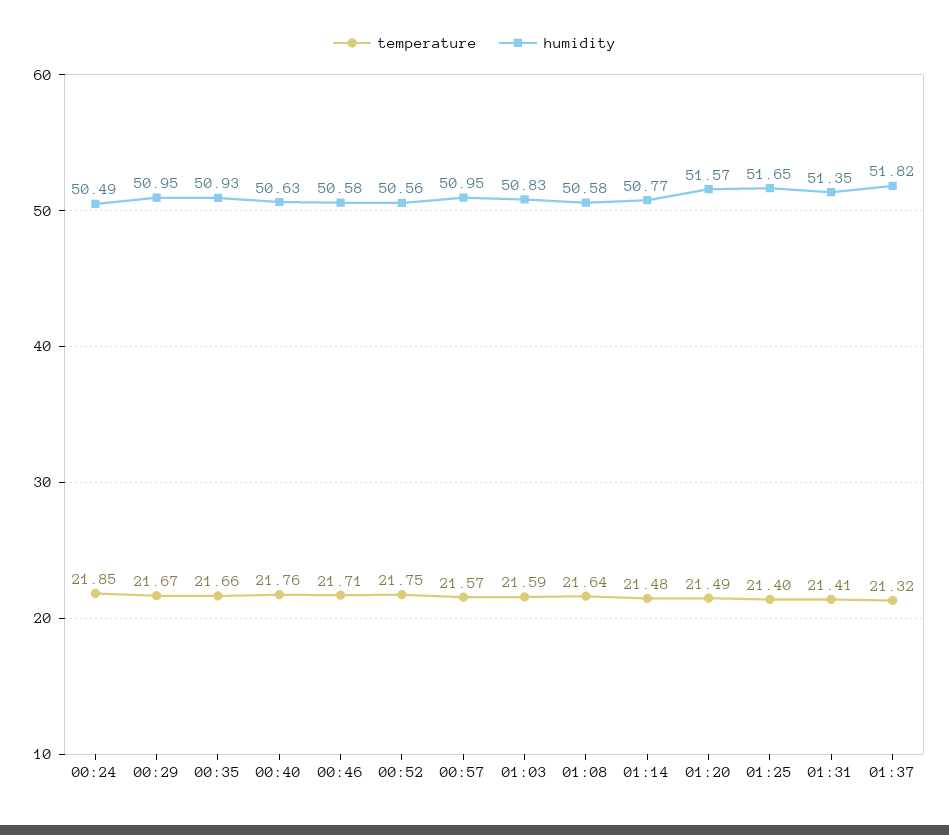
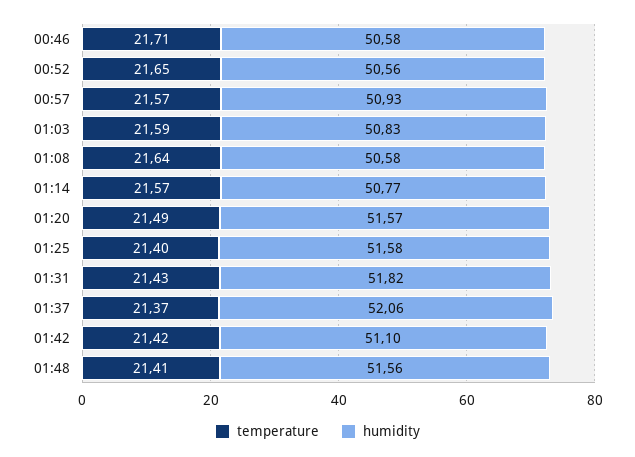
temperature, 00:24: 21.85 -> none
humidity, 00:24: 50.49 -> none
temperature, 00:29: 21.67 -> none
humidity, 00:29: 50.95 -> none
temperature, 00:35: 21.66 -> none
humidity, 00:35: 50.93 -> none
temperature, 00:40: 21.76 -> none
humidity, 00:40: 50.63 -> none
temperature, 00:52: 21.75 -> 21.65
humidity, 00:57: 50.95 -> 50.93
temperature, 01:14: 21.48 -> 21.57
humidity, 01:25: 51.65 -> 51.58
temperature, 01:31: 21.41 -> 21.43
humidity, 01:31: 51.35 -> 51.82
temperature, 01:37: 21.32 -> 21.37
humidity, 01:37: 51.82 -> 52.06
temperature, 01:42: none -> 21.42
humidity, 01:42: none -> 51.1
temperature, 01:48: none -> 21.41
humidity, 01:48: none -> 51.56

